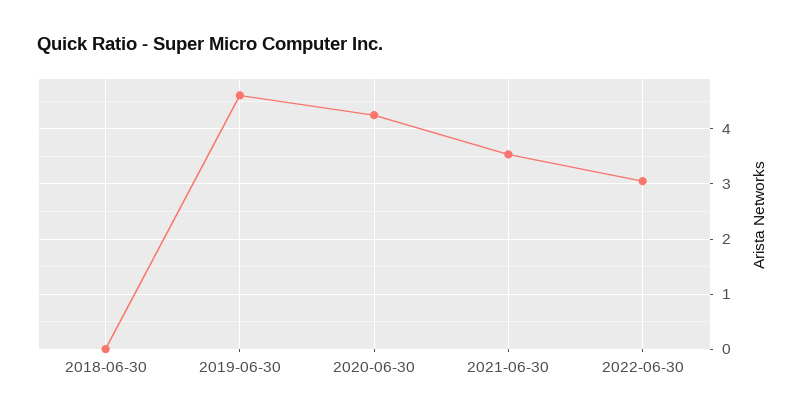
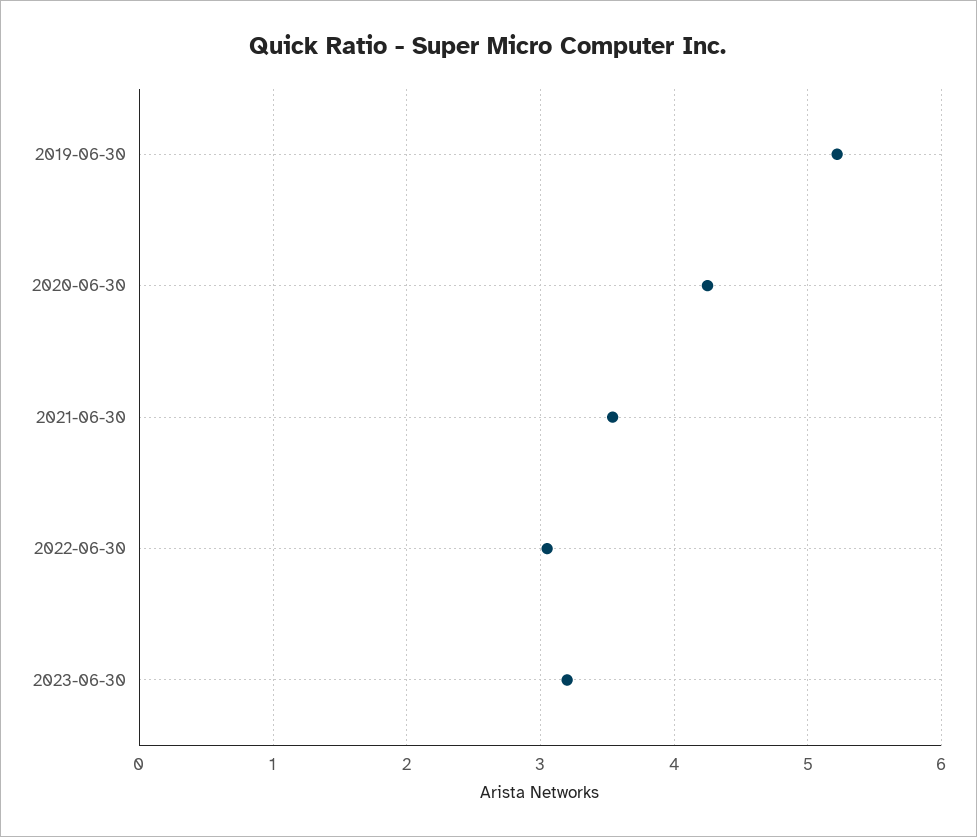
2018-06-30: 0 -> none
2019-06-30: 4.6 -> 5.2
2023-06-30: none -> 3.2

